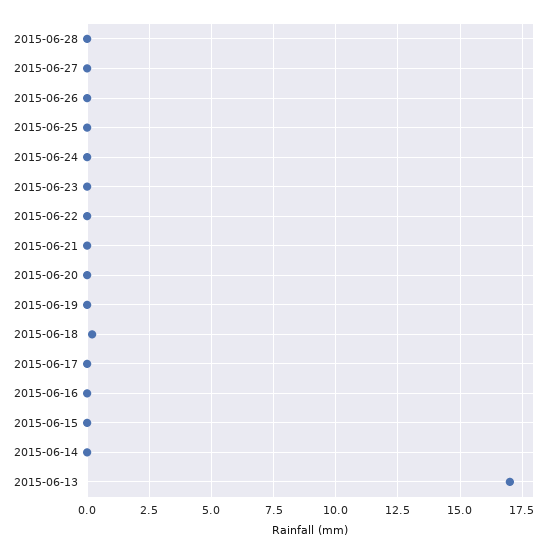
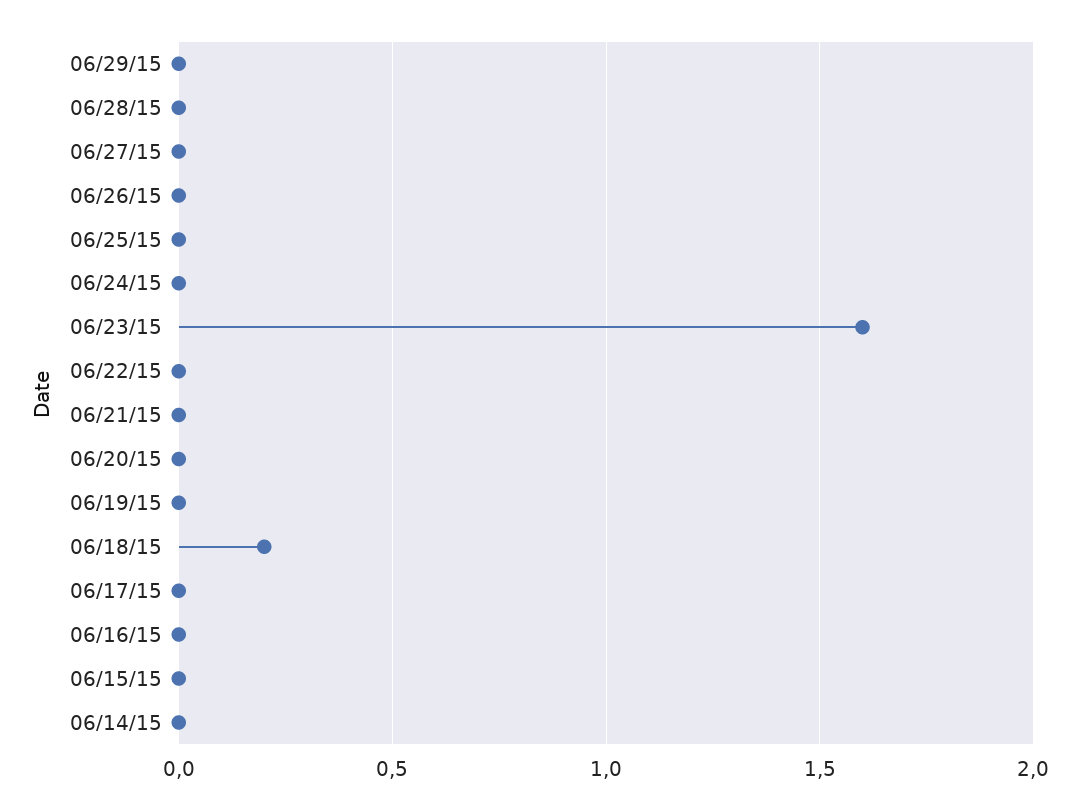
2015-06-23: 0 -> 1.6
2015-06-13: 17 -> none
06/29/15: none -> 0

